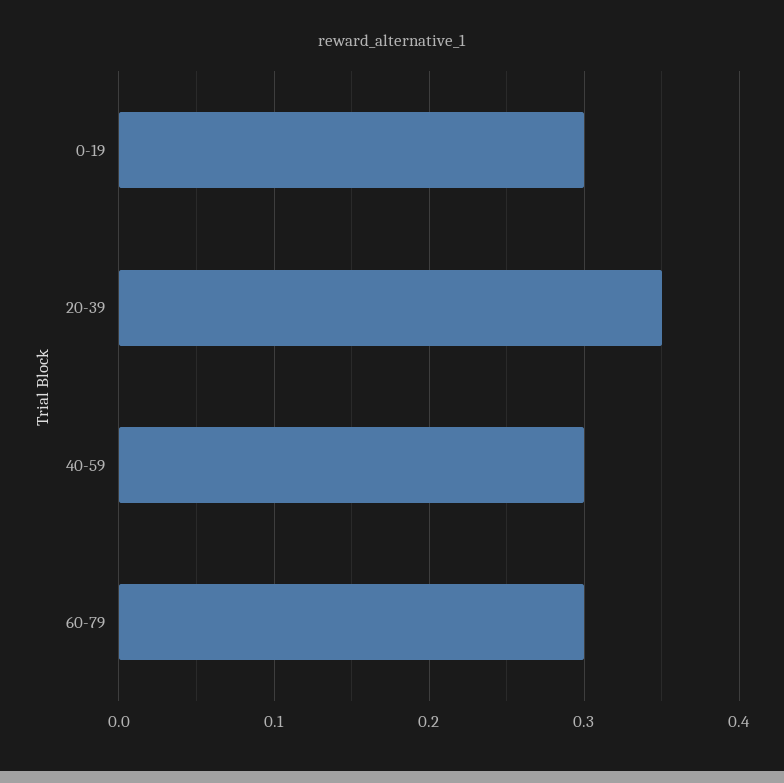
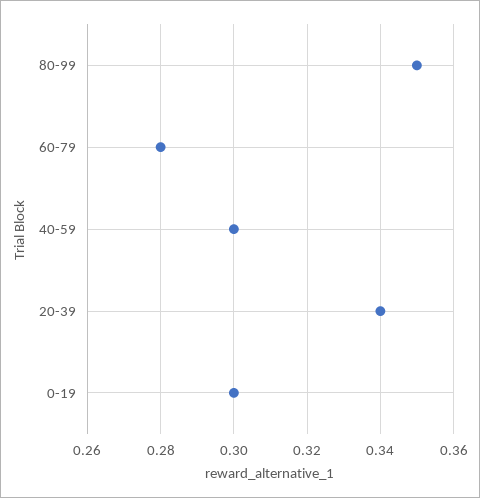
20-39: 0.35 -> 0.34
60-79: 0.3 -> 0.28
80-99: none -> 0.35

